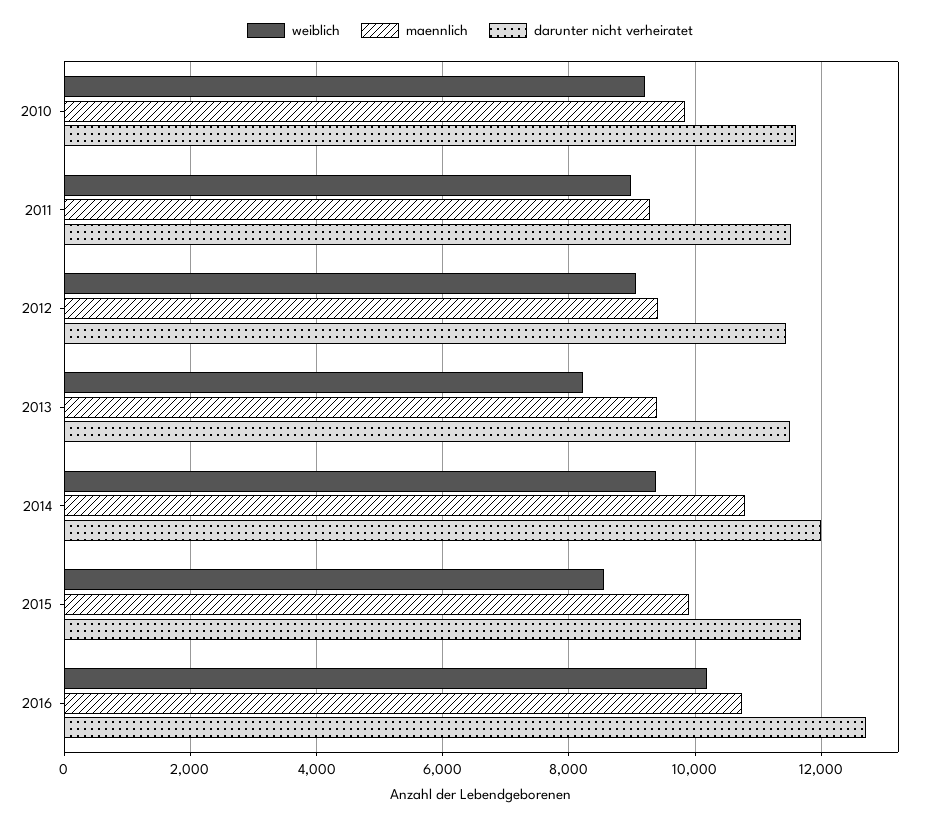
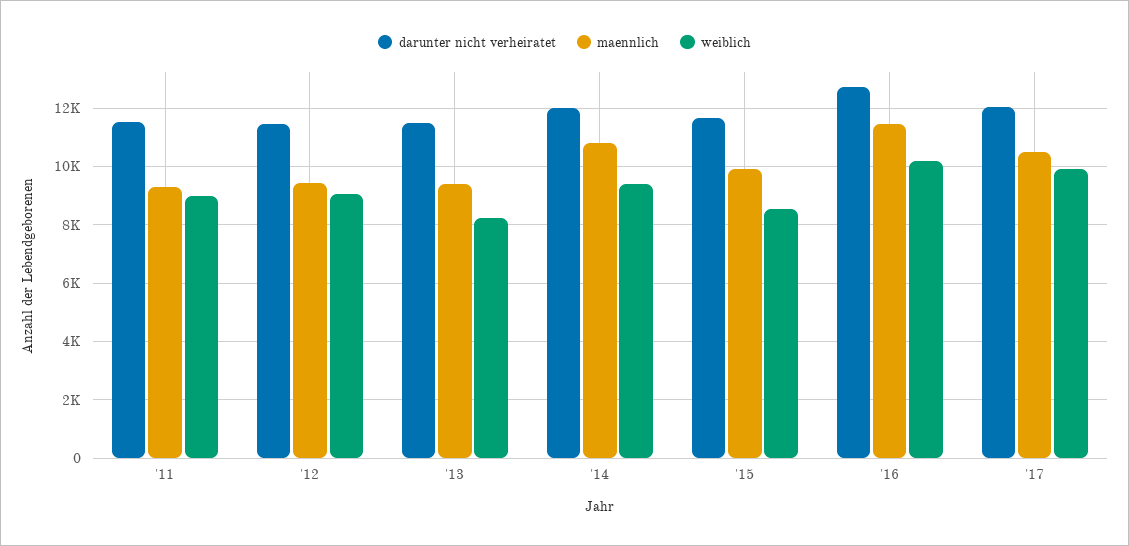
weiblich, 2010: 9200 -> none
maennlich, 2010: 9800 -> none
darunter nicht verheiratet, 2010: 11600 -> none
maennlich, 2016: 10800 -> 11500
darunter nicht verheiratet, '17: none -> 12000
maennlich, '17: none -> 10500
weiblich, '17: none -> 10000

